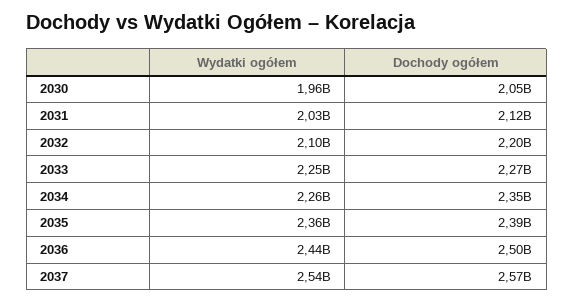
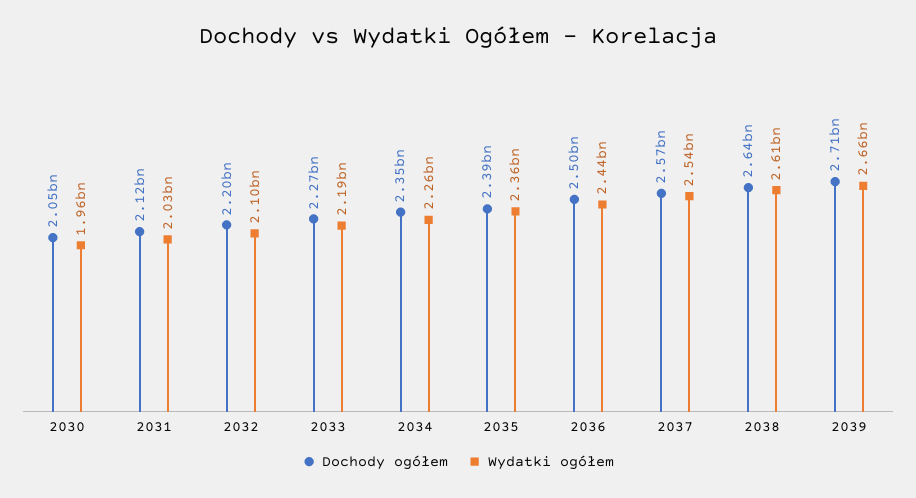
Wydatki ogółem, 2033: 2250000000 -> 2190000000
Dochody ogółem, 2038: none -> 2640000000
Wydatki ogółem, 2038: none -> 2610000000
Dochody ogółem, 2039: none -> 2710000000
Wydatki ogółem, 2039: none -> 2660000000

